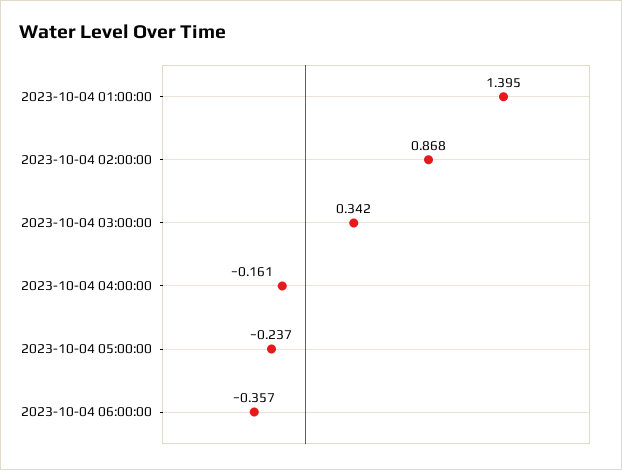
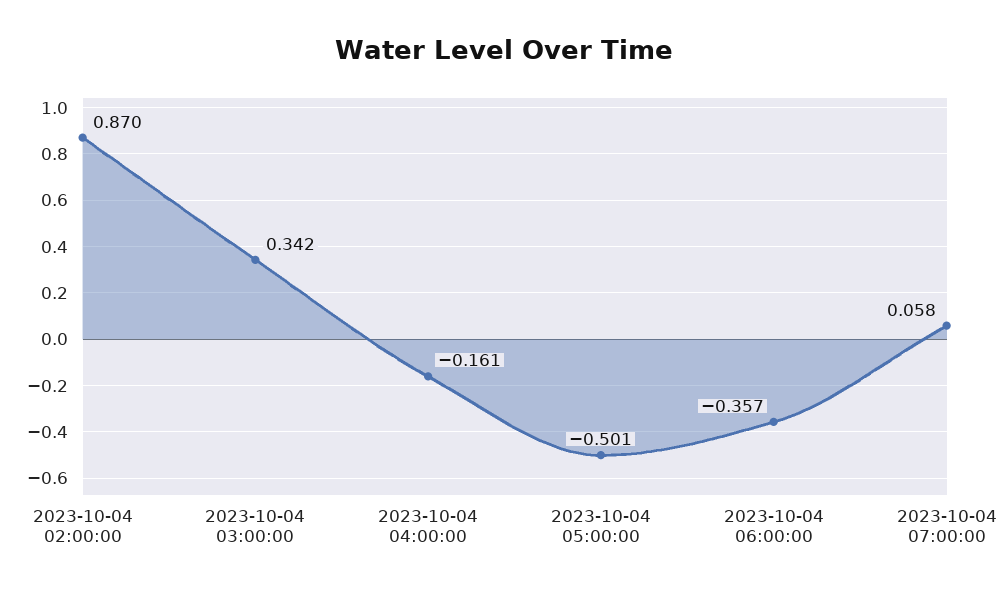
2023-10-04 01:00:00: 1.395 -> none
2023-10-04 02:00:00: 0.868 -> 0.87
2023-10-04 05:00:00: -0.237 -> -0.501
2023-10-04 07:00:00: none -> 0.058

